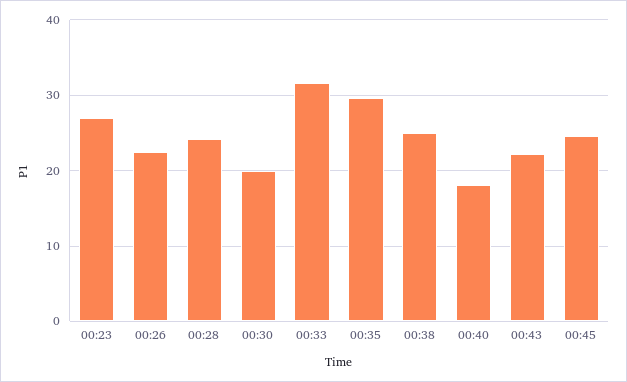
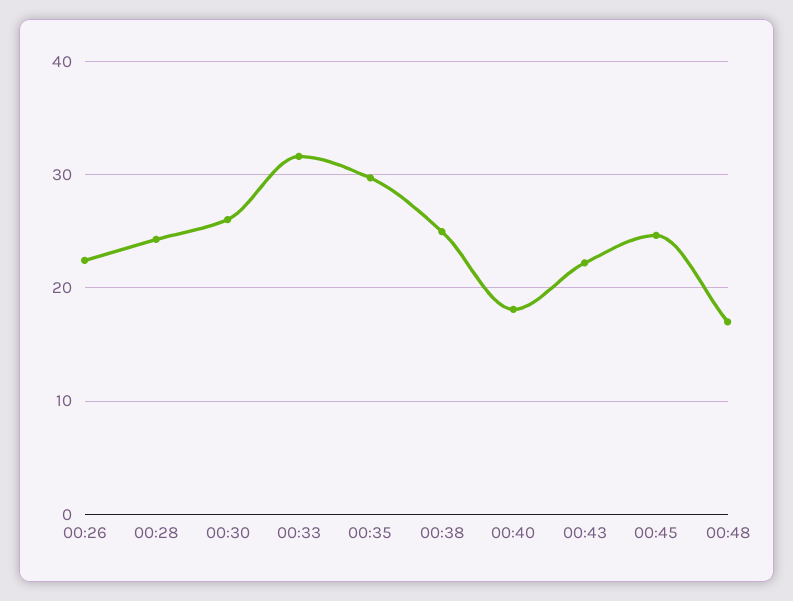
00:23: 27 -> none
00:30: 20 -> 26
00:48: none -> 17

